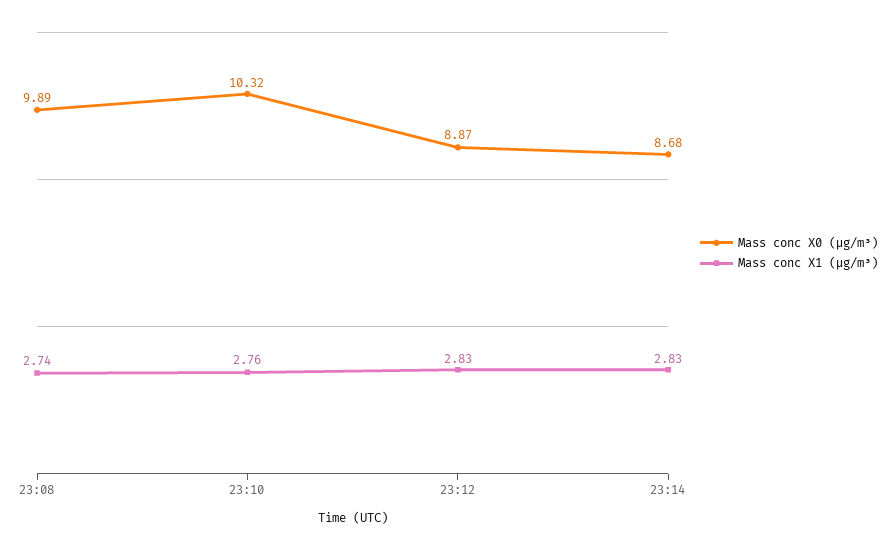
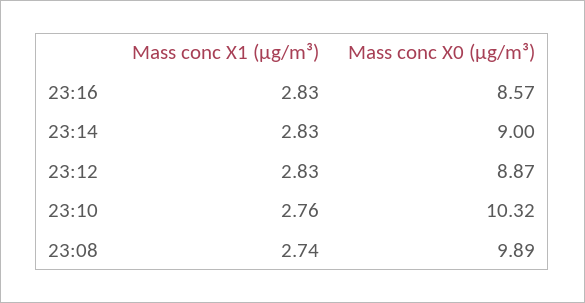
Mass conc X0 (μg/m³), 23:14: 8.68 -> 9
Mass conc X1 (μg/m³), 23:16: none -> 2.83
Mass conc X0 (μg/m³), 23:16: none -> 8.57

